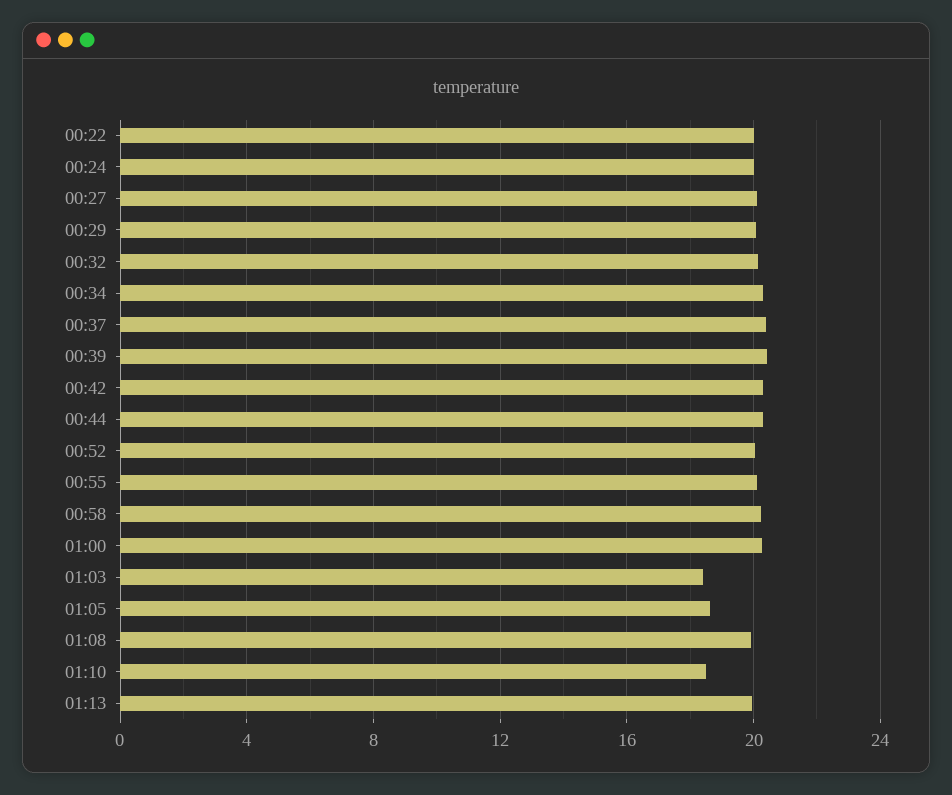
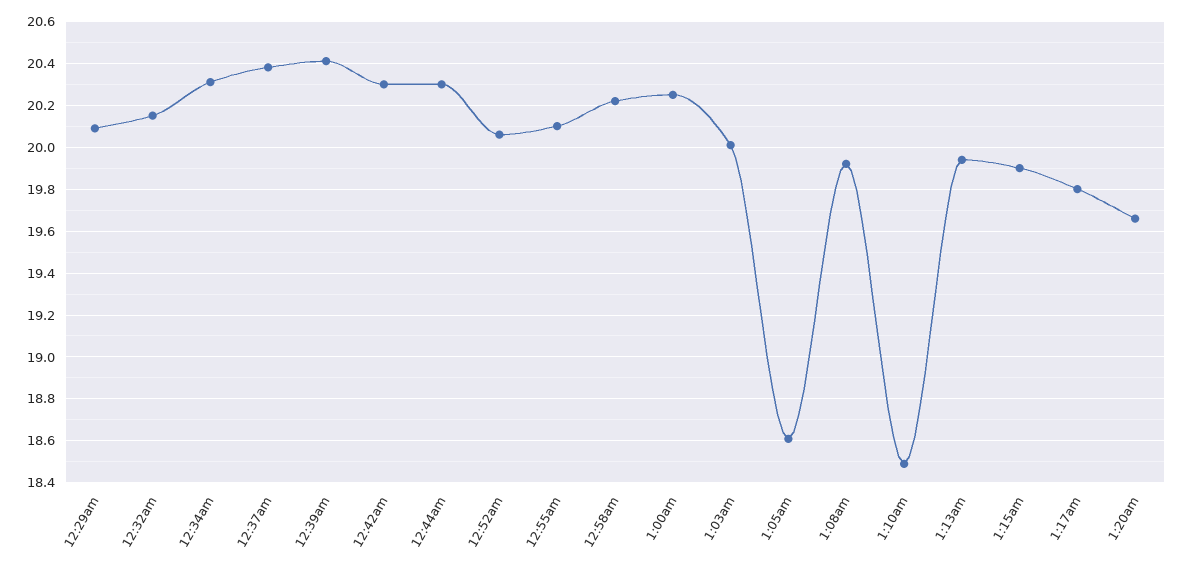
00:22: 20 -> none
00:24: 20 -> none
00:27: 20 -> none
01:03: 18.5 -> 20
1:15am: none -> 19.9
1:17am: none -> 19.8
1:20am: none -> 19.65

